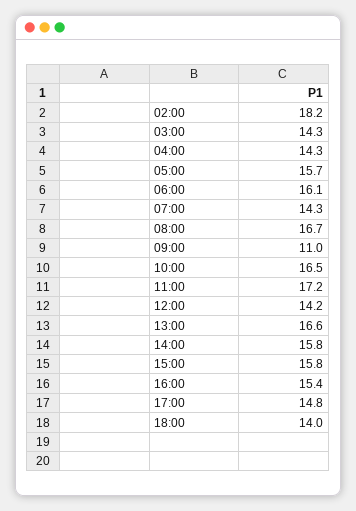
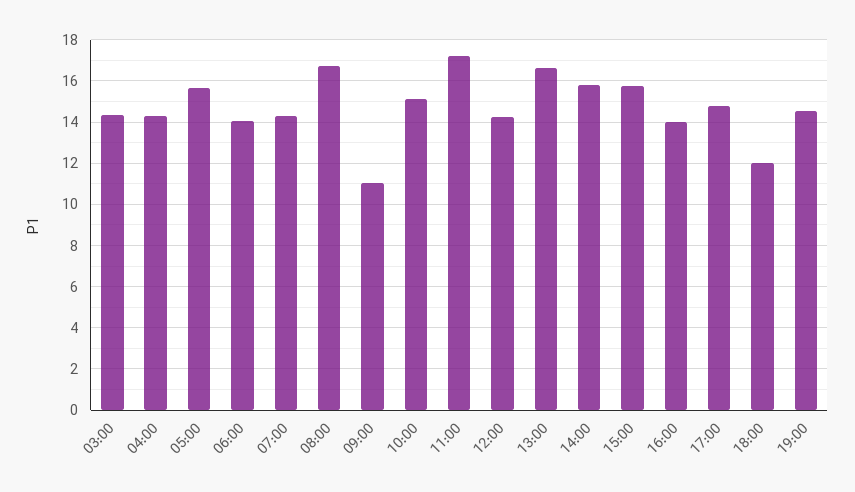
02:00: 18.2 -> none
06:00: 16.1 -> 14
10:00: 16.5 -> 15
16:00: 15.4 -> 14
18:00: 14 -> 12
19:00: none -> 14.5

